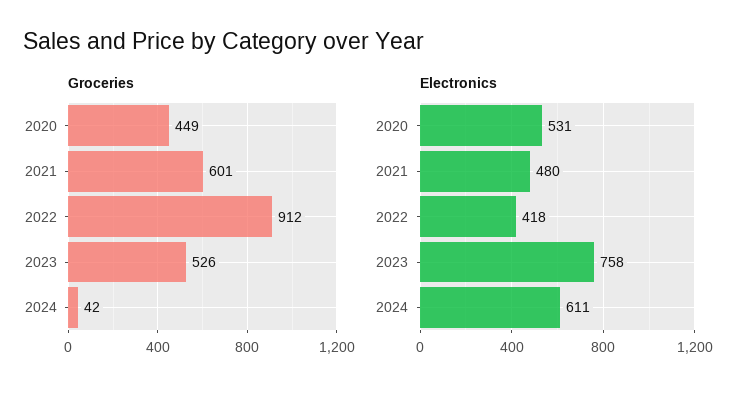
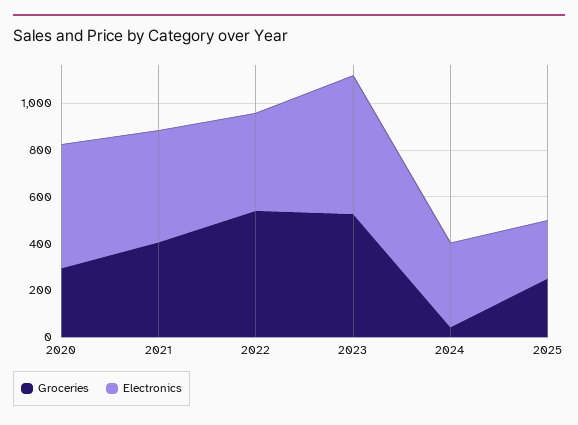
Groceries, 2020: 449 -> 300
Groceries, 2021: 601 -> 400
Groceries, 2022: 912 -> 550
Electronics, 2023: 758 -> 600
Electronics, 2024: 611 -> 350
Groceries, 2025: none -> 250
Electronics, 2025: none -> 250

